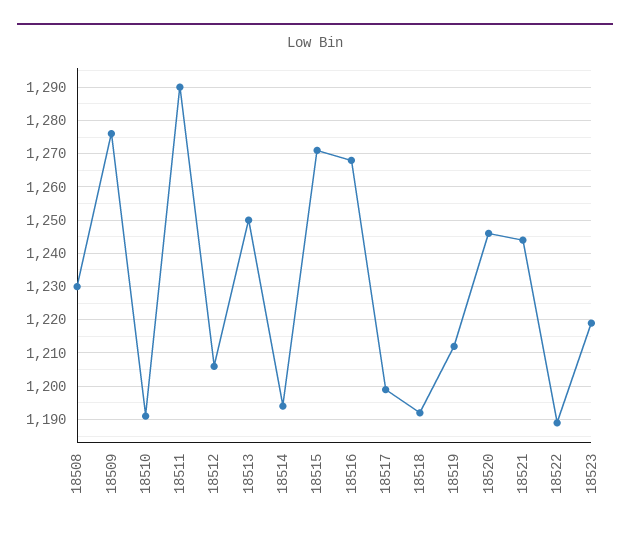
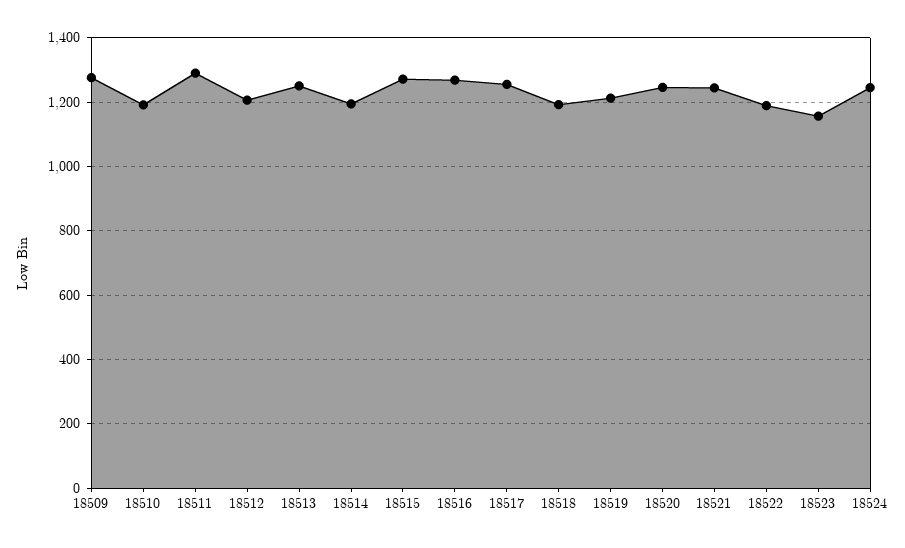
18508: 1230 -> none
18517: 1200 -> 1260
18523: 1220 -> 1160
18524: none -> 1240

